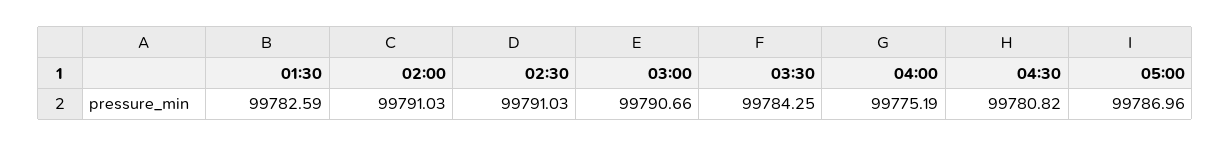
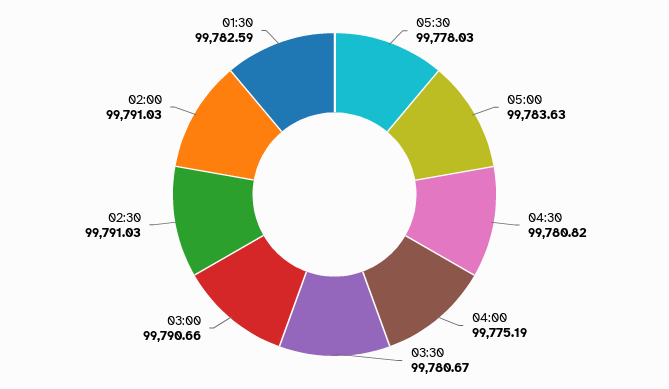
03:30: 99784.25 -> 99780.67
05:00: 99786.96 -> 99783.63
05:30: none -> 99778.03

